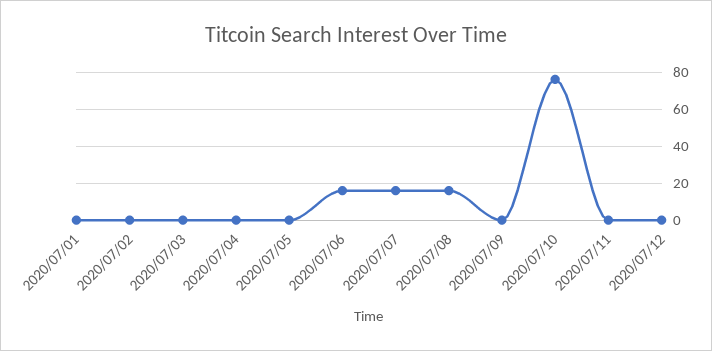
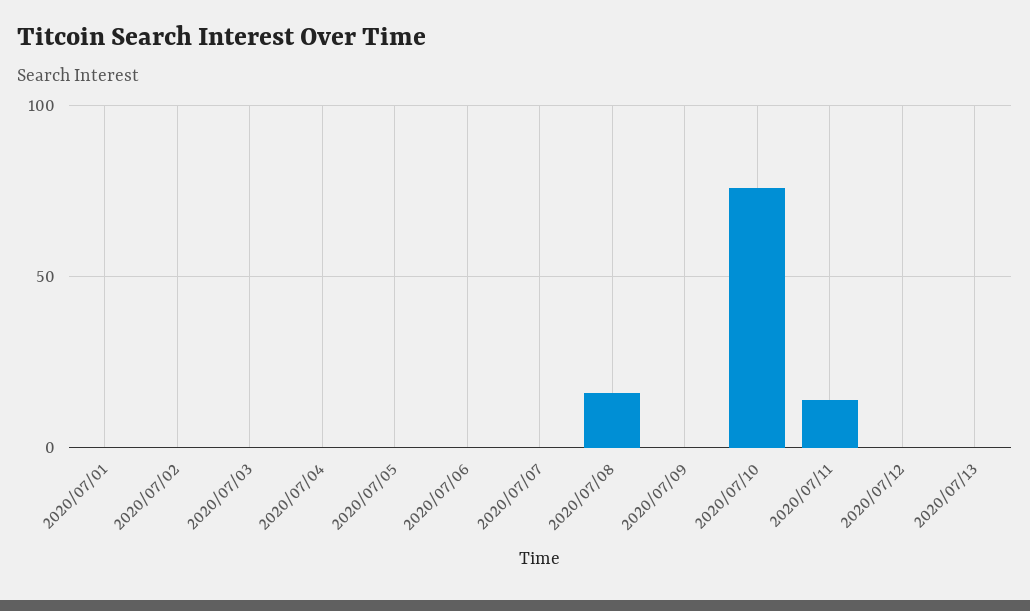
2020/07/06: 15 -> 0
2020/07/07: 15 -> 0
2020/07/11: 0 -> 15
2020/07/13: none -> 0

